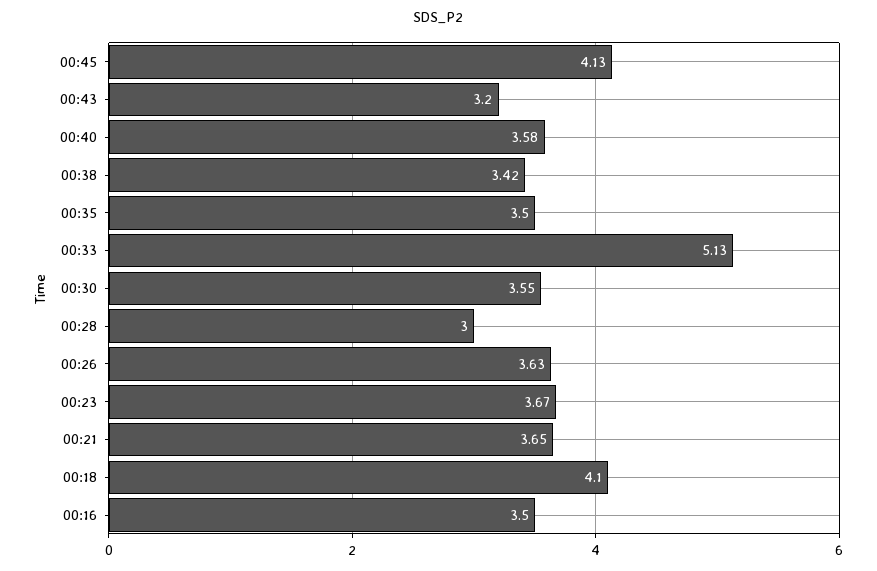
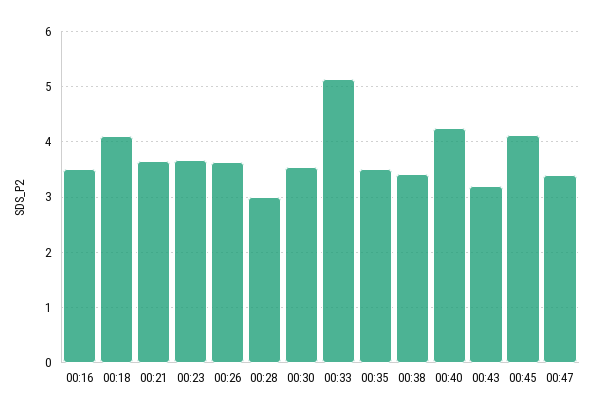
00:40: 3.58 -> 4.2
00:47: none -> 3.4

